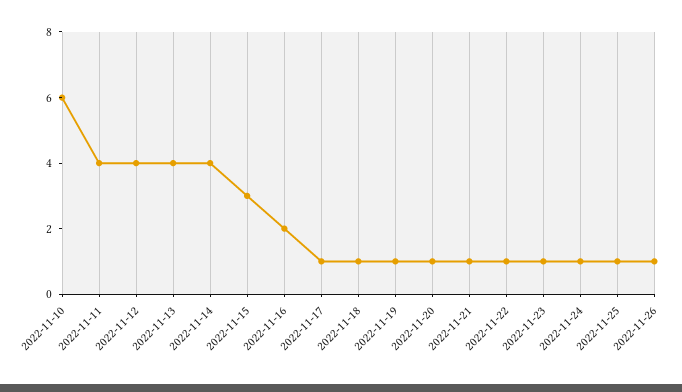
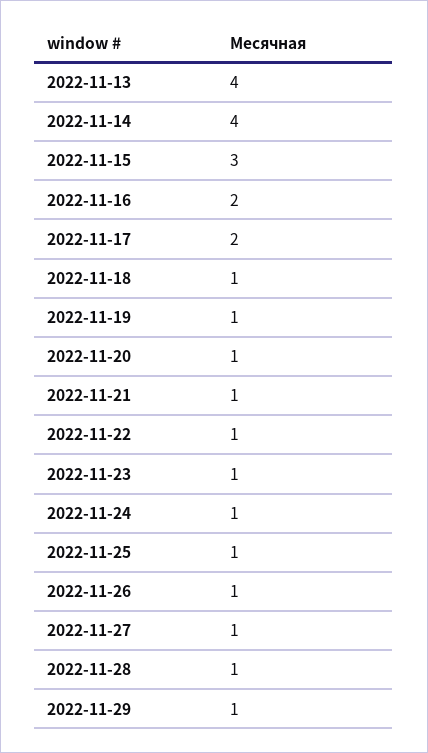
2022-11-10: 6 -> none
2022-11-11: 4 -> none
2022-11-12: 4 -> none
2022-11-17: 1 -> 2
2022-11-27: none -> 1
2022-11-28: none -> 1
2022-11-29: none -> 1

